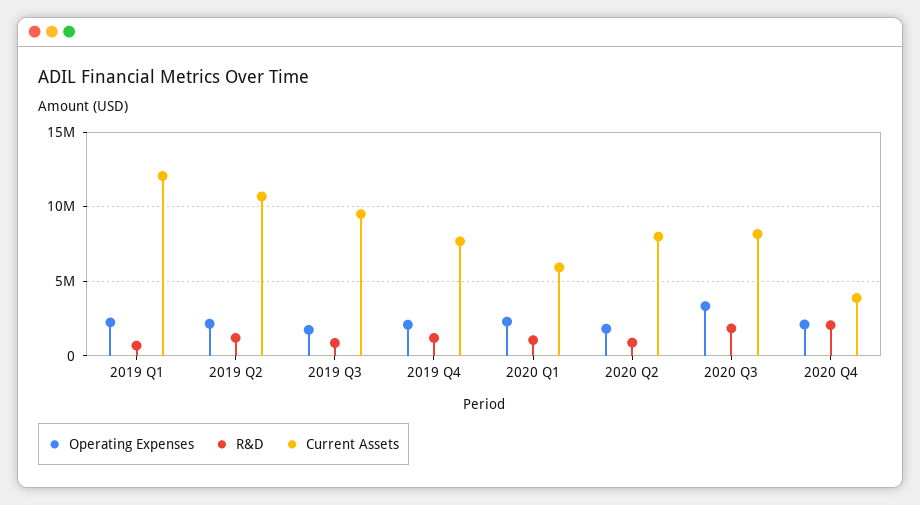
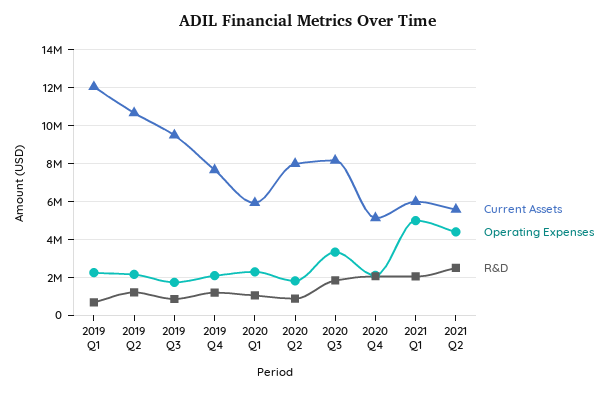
Current Assets, 2020 Q4: 4000000 -> 5000000
Current Assets, 2021 Q1: none -> 6000000
Operating Expenses, 2021 Q1: none -> 5000000
R&D, 2021 Q1: none -> 2000000
Current Assets, 2021 Q2: none -> 5500000
Operating Expenses, 2021 Q2: none -> 4500000
R&D, 2021 Q2: none -> 2500000

